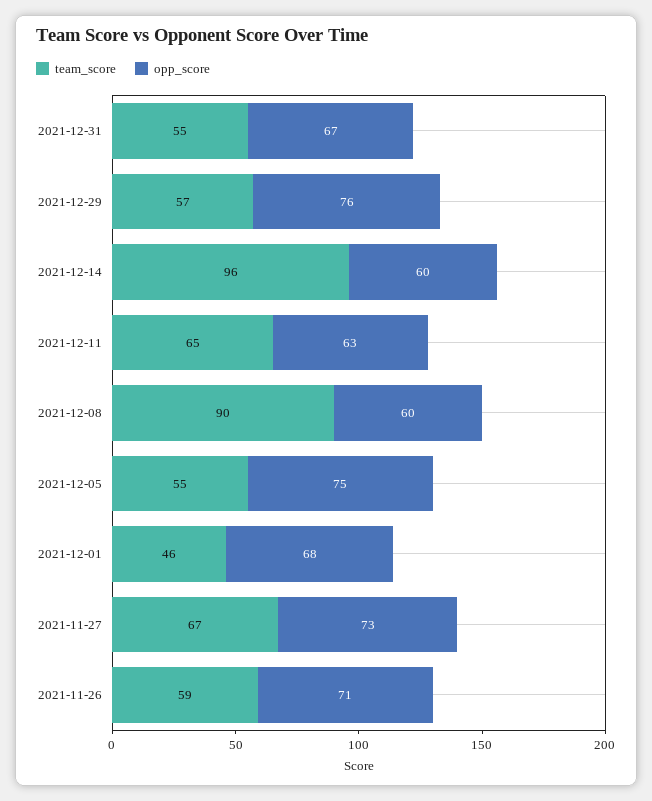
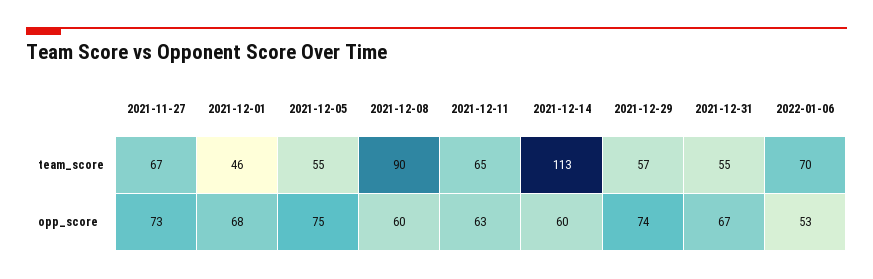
opp_score, 2021-12-29: 76 -> 74
team_score, 2021-12-14: 96 -> 113
team_score, 2021-11-26: 59 -> none
opp_score, 2021-11-26: 71 -> none
team_score, 2022-01-06: none -> 70
opp_score, 2022-01-06: none -> 53

